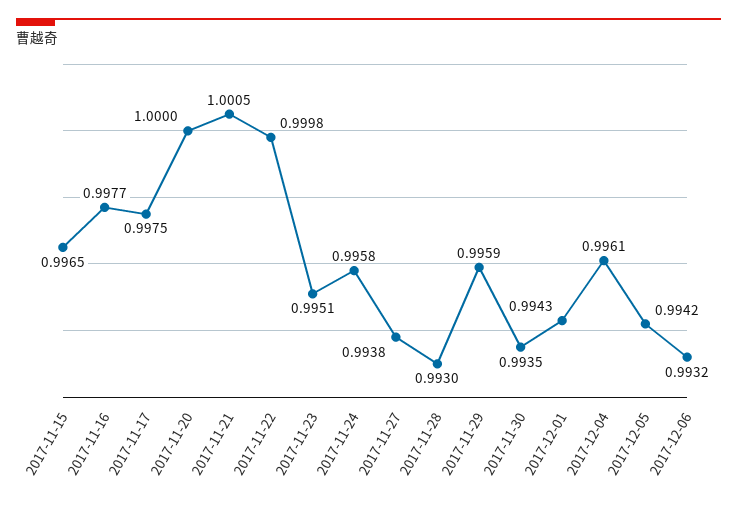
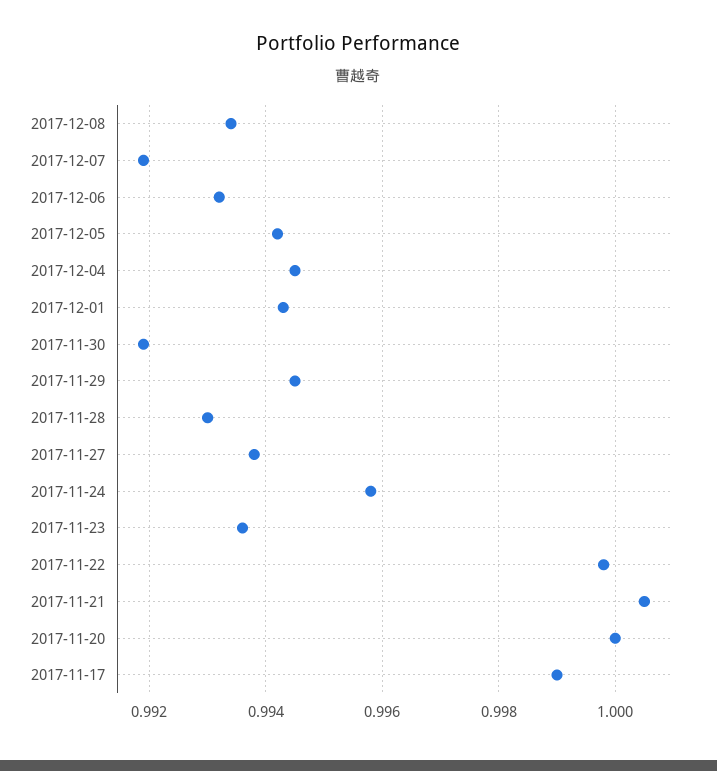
2017-11-15: 0.9965 -> none
2017-11-16: 0.9977 -> none
2017-11-17: 0.9975 -> 0.999
2017-11-23: 0.9951 -> 0.9935
2017-11-29: 0.9959 -> 0.9945
2017-11-30: 0.9935 -> 0.992
2017-12-04: 0.9961 -> 0.9945
2017-12-08: none -> 0.9935
2017-12-07: none -> 0.992

